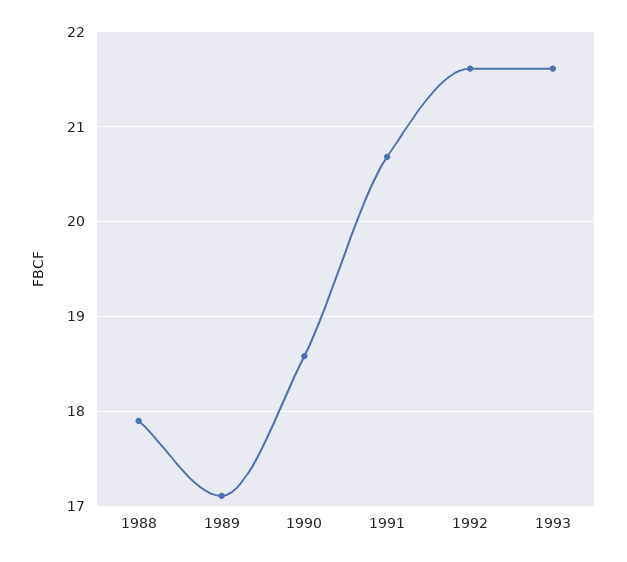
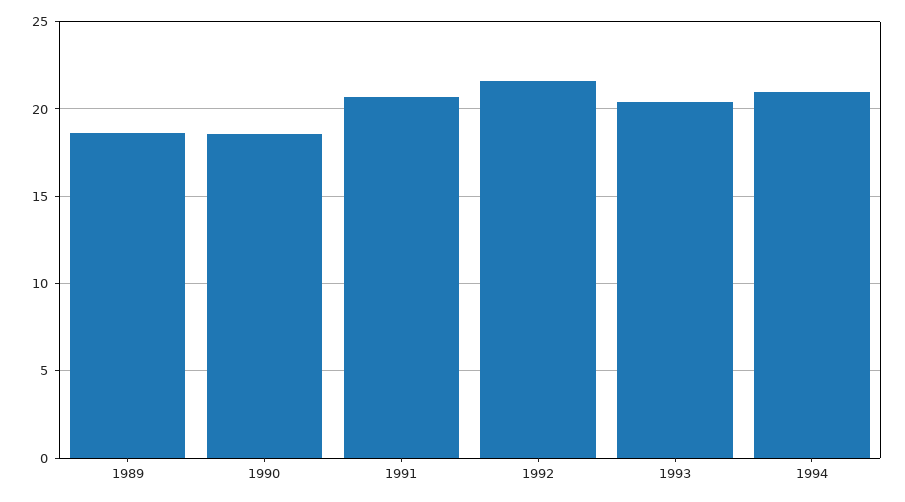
1988: 17.9 -> none
1989: 17.1 -> 18.5
1993: 21.6 -> 20.5
1994: none -> 21

